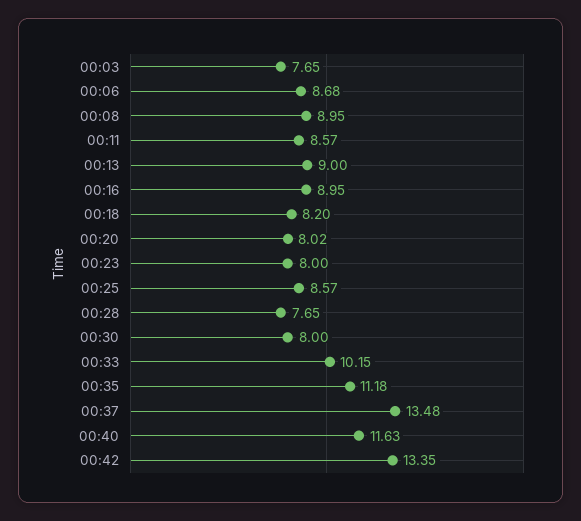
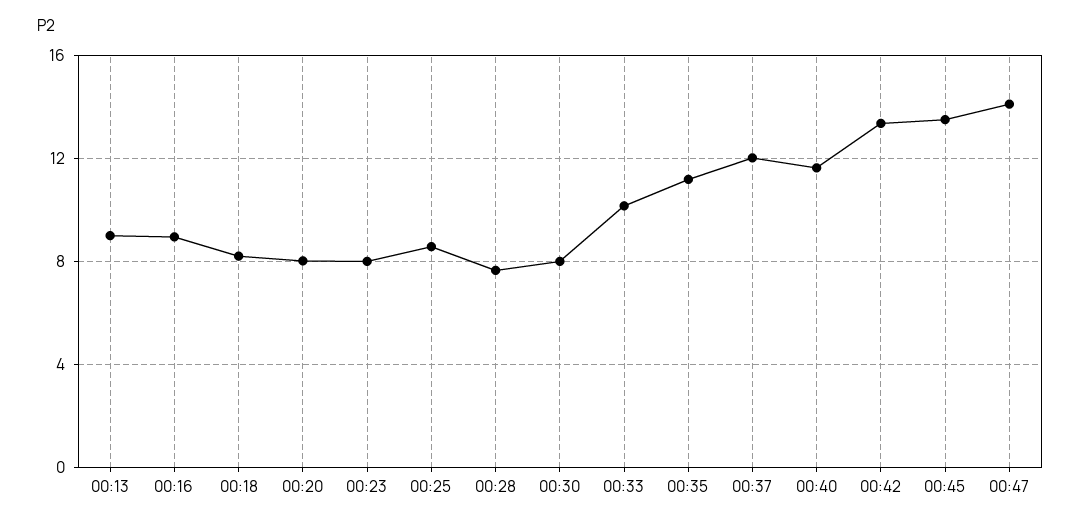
00:03: 7.65 -> none
00:06: 8.68 -> none
00:08: 8.95 -> none
00:11: 8.57 -> none
00:37: 13.48 -> 12
00:45: none -> 13.5
00:47: none -> 14

